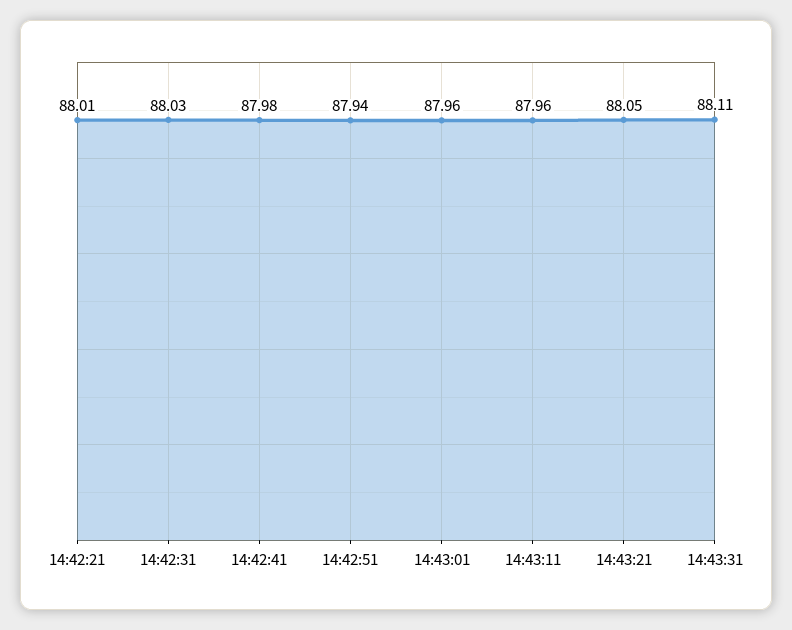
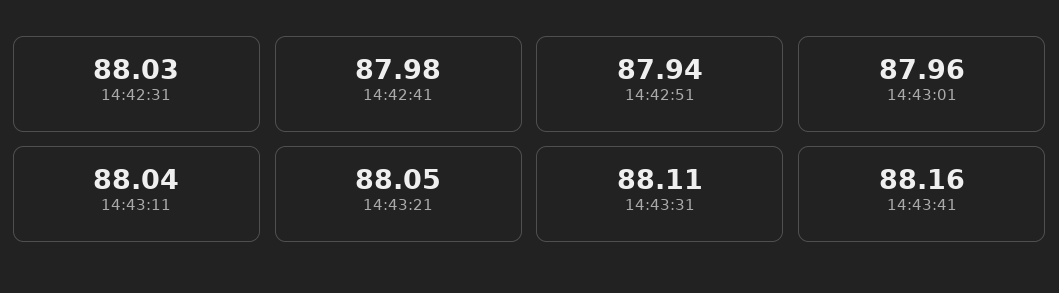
14:42:21: 88.01 -> none
14:43:11: 87.96 -> 88.04
14:43:41: none -> 88.16

